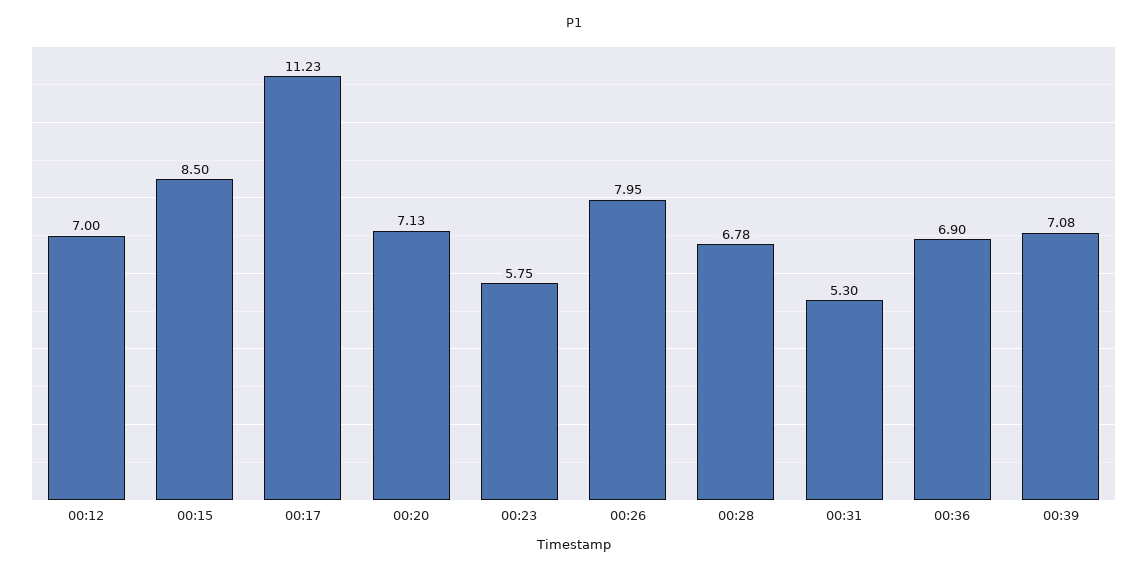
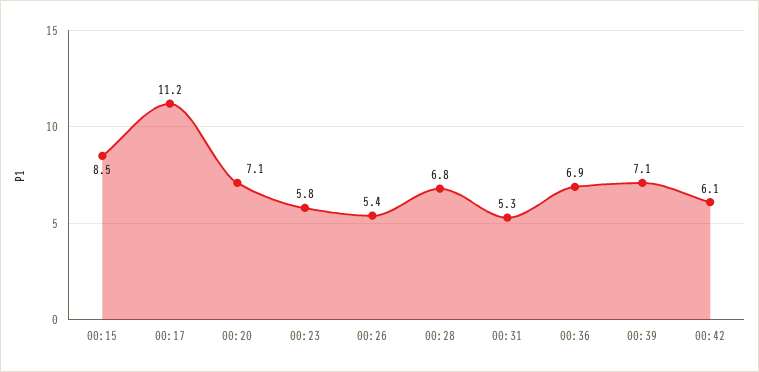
00:12: 7 -> none
00:26: 7.95 -> 5.4
00:42: none -> 6.1

